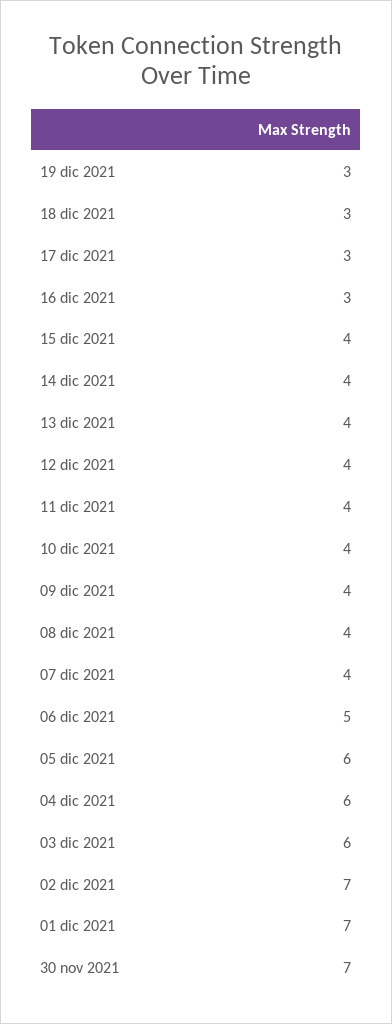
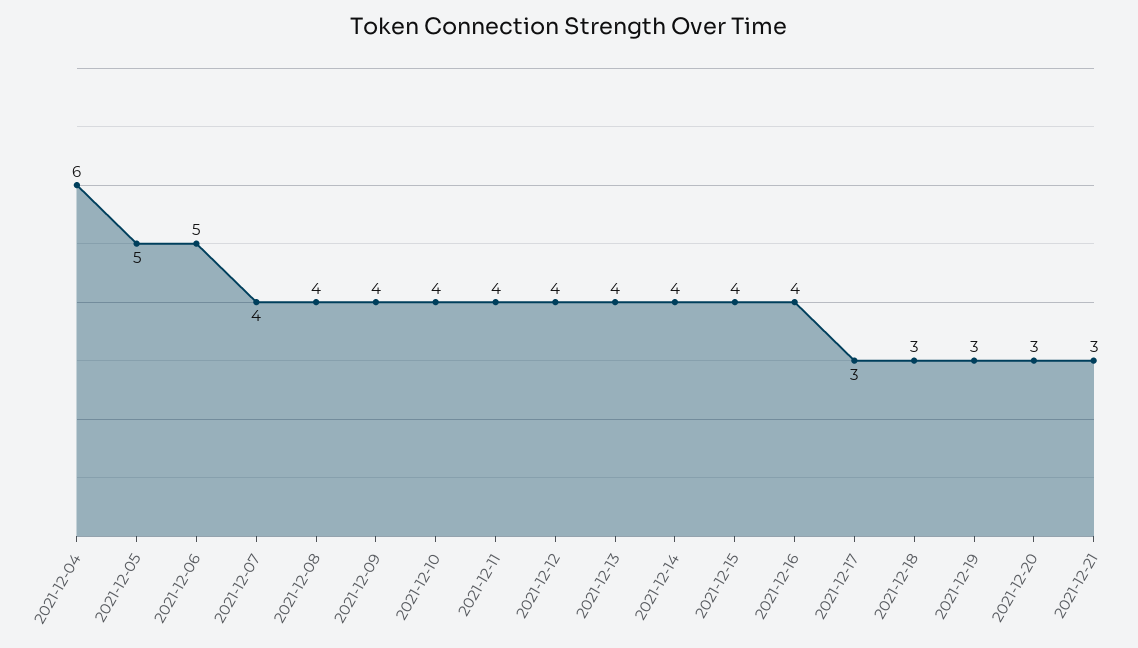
16 dic 2021: 3 -> 4
05 dic 2021: 6 -> 5
03 dic 2021: 6 -> none
02 dic 2021: 7 -> none
01 dic 2021: 7 -> none
30 nov 2021: 7 -> none
2021-12-20: none -> 3
2021-12-21: none -> 3

